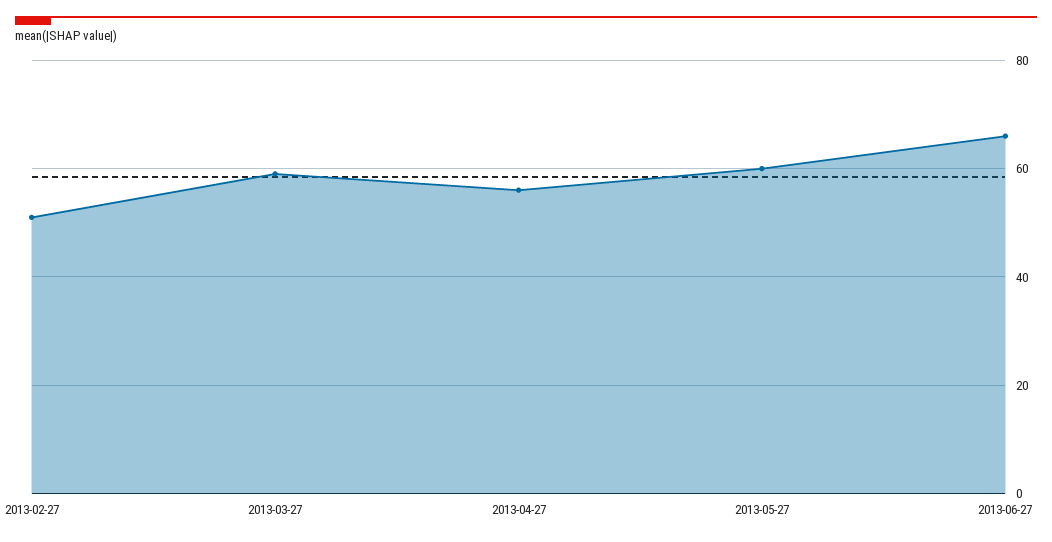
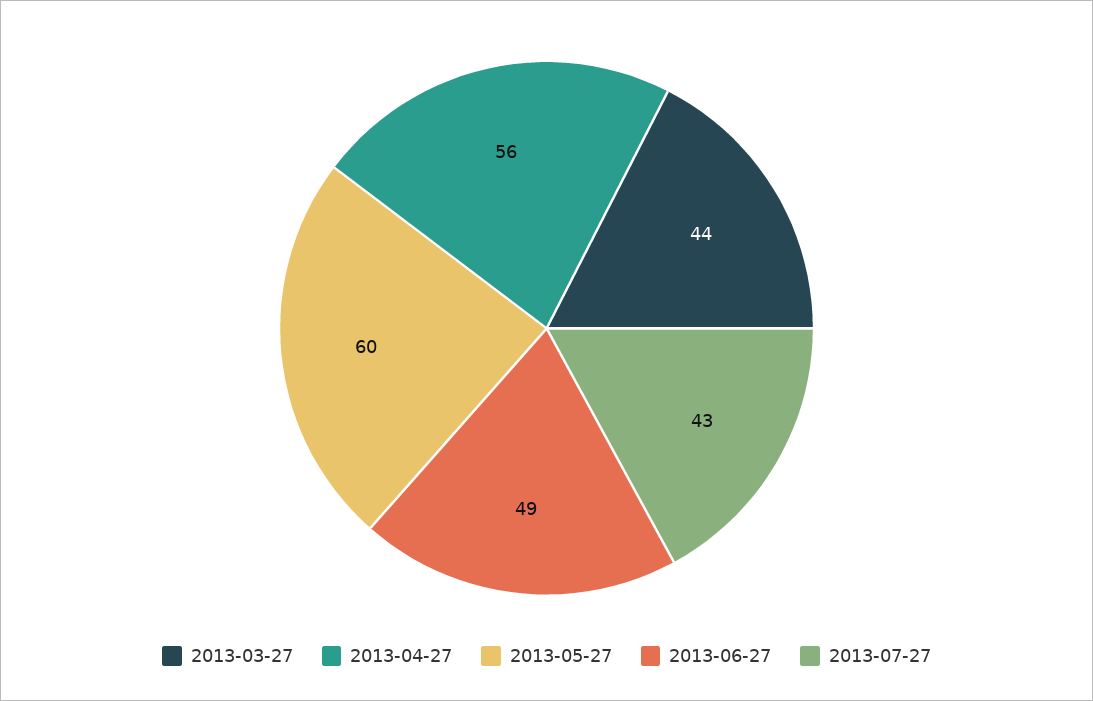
2013-02-27: 50 -> none
2013-03-27: 60 -> 44
2013-06-27: 65 -> 49
2013-07-27: none -> 43

